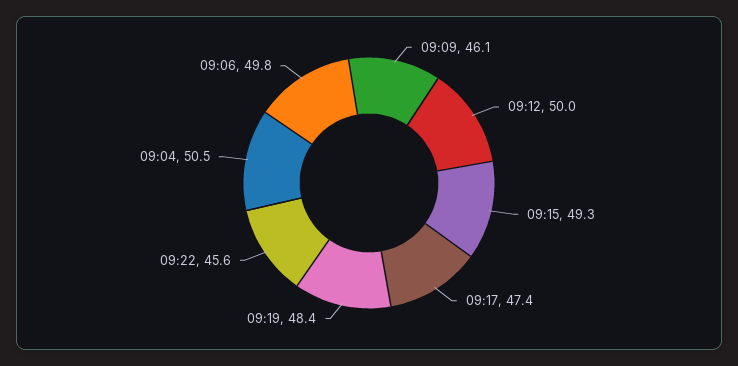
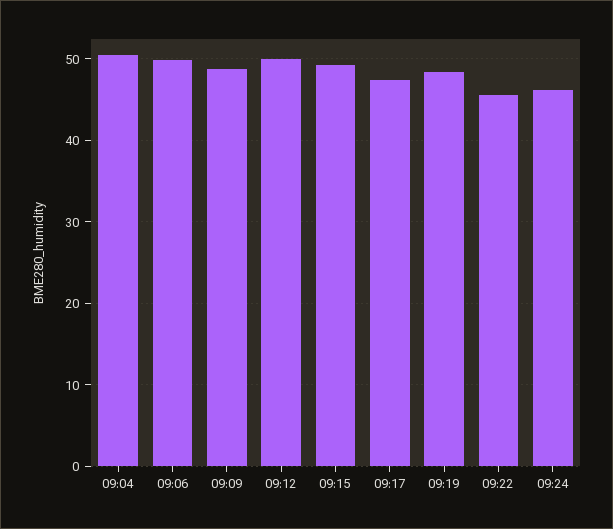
09:09: 46.1 -> 49
09:24: none -> 46

